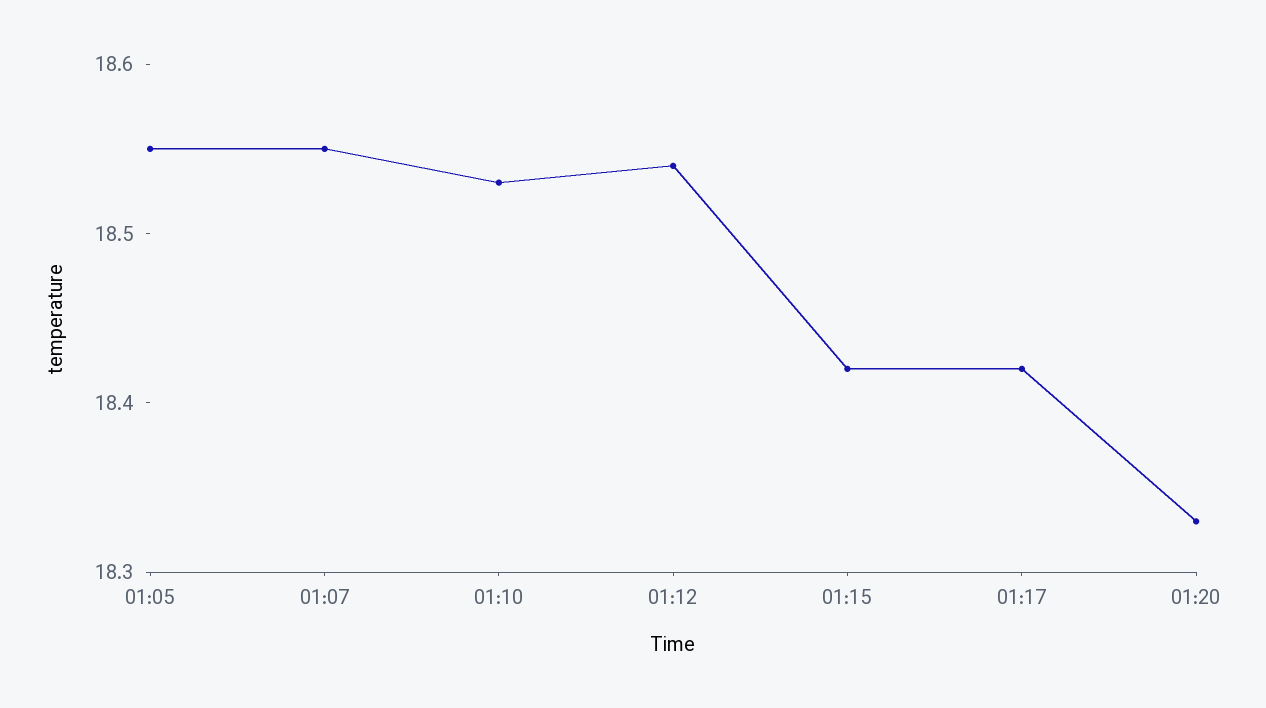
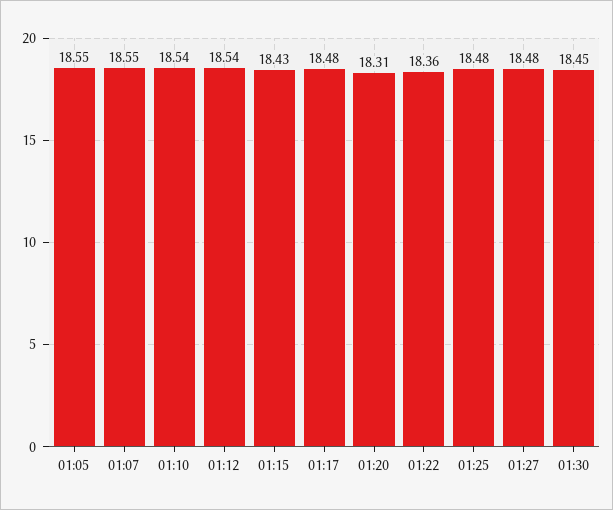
01:10: 18.53 -> 18.54
01:15: 18.42 -> 18.43
01:17: 18.42 -> 18.48
01:20: 18.33 -> 18.31
01:22: none -> 18.36
01:25: none -> 18.48
01:27: none -> 18.48
01:30: none -> 18.45

